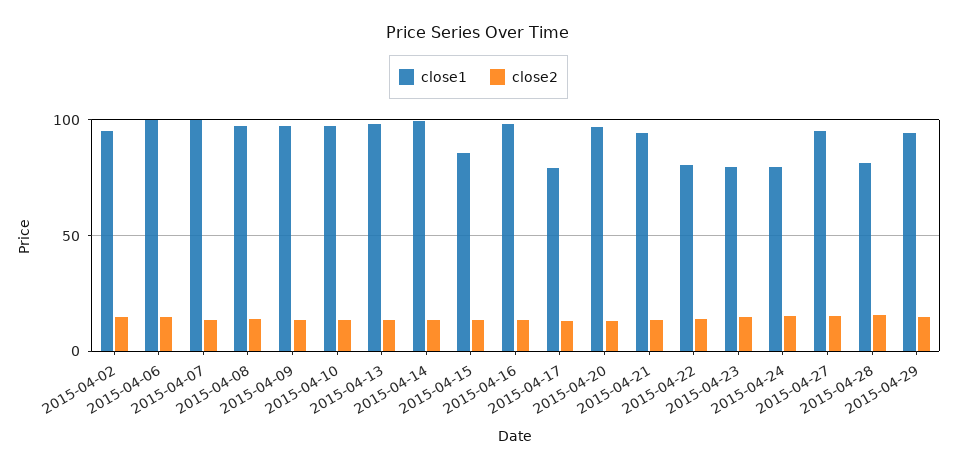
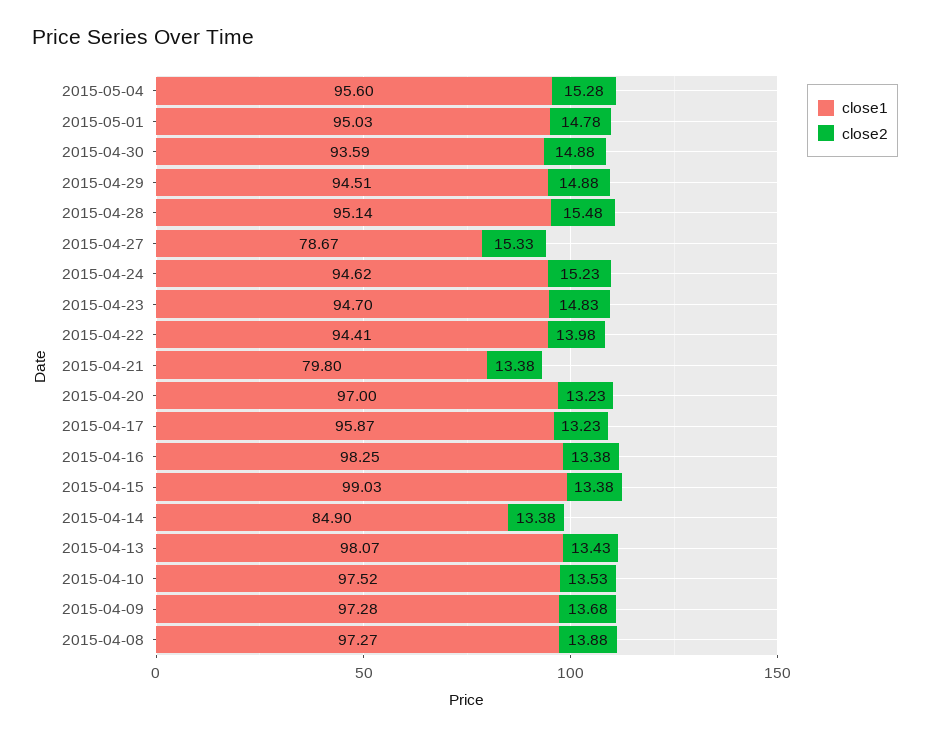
close1, 2015-04-02: 95 -> none
close2, 2015-04-02: 15 -> none
close1, 2015-04-06: 100 -> none
close2, 2015-04-06: 15 -> none
close1, 2015-04-07: 100 -> none
close2, 2015-04-07: 15 -> none
close1, 2015-04-14: 100 -> 84.9
close1, 2015-04-15: 85 -> 99.03
close1, 2015-04-17: 80 -> 95.87
close1, 2015-04-21: 95 -> 79.8
close1, 2015-04-22: 80 -> 94.41
close1, 2015-04-23: 80 -> 94.7
close1, 2015-04-24: 80 -> 94.62
close1, 2015-04-27: 95 -> 78.67
close1, 2015-04-28: 80 -> 95.14
close1, 2015-05-04: none -> 95.6
close2, 2015-05-04: none -> 15.28
close1, 2015-05-01: none -> 95.03
close2, 2015-05-01: none -> 14.78
close1, 2015-04-30: none -> 93.59
close2, 2015-04-30: none -> 14.88

